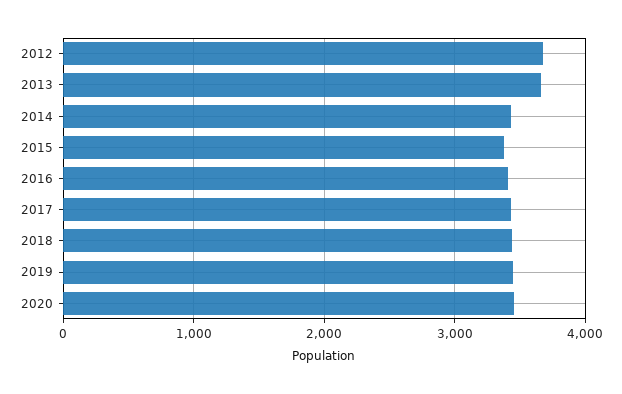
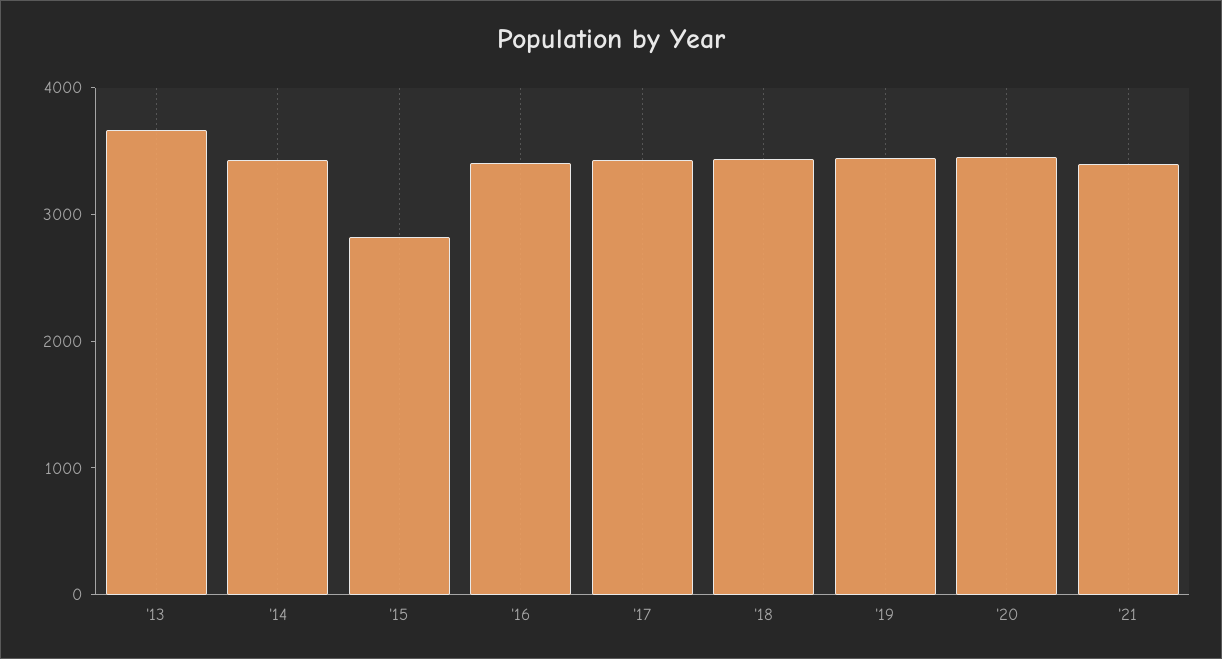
2012: 3700 -> none
2015: 3400 -> 2800
'21: none -> 3400

